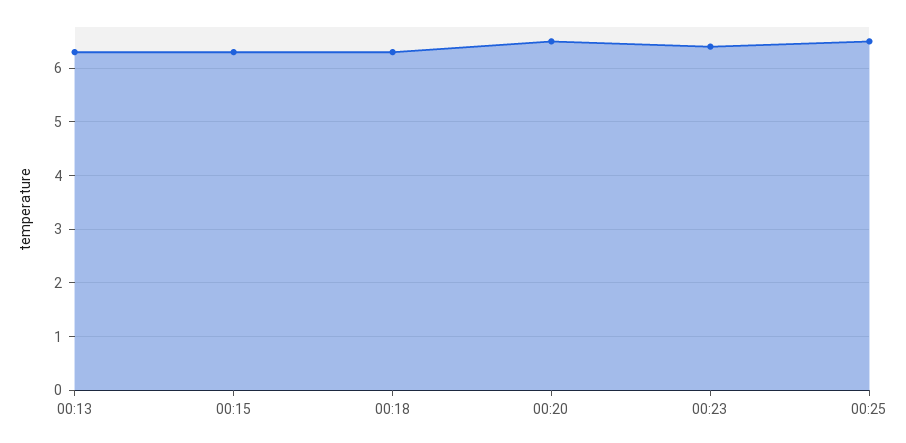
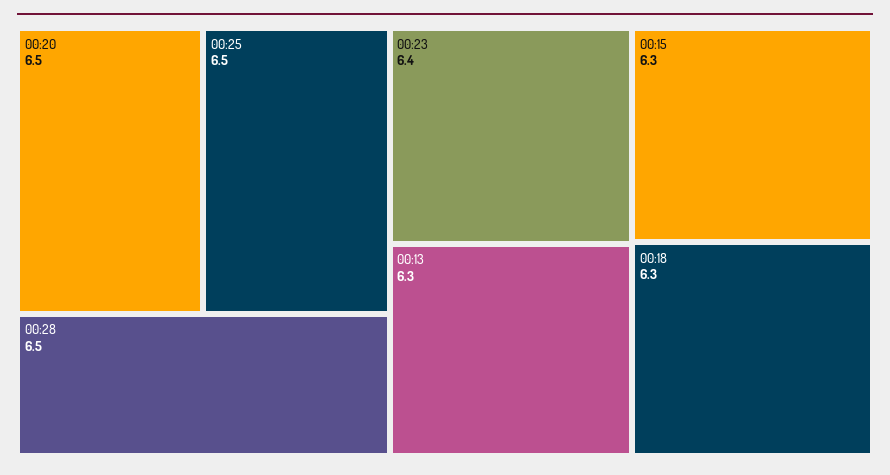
00:28: none -> 6.5

